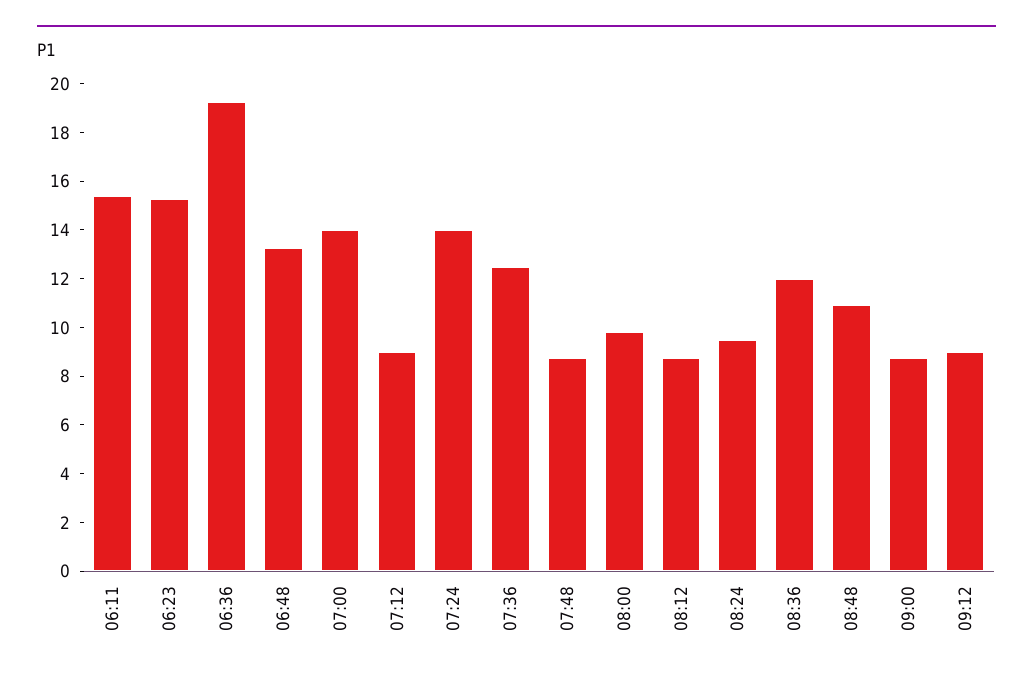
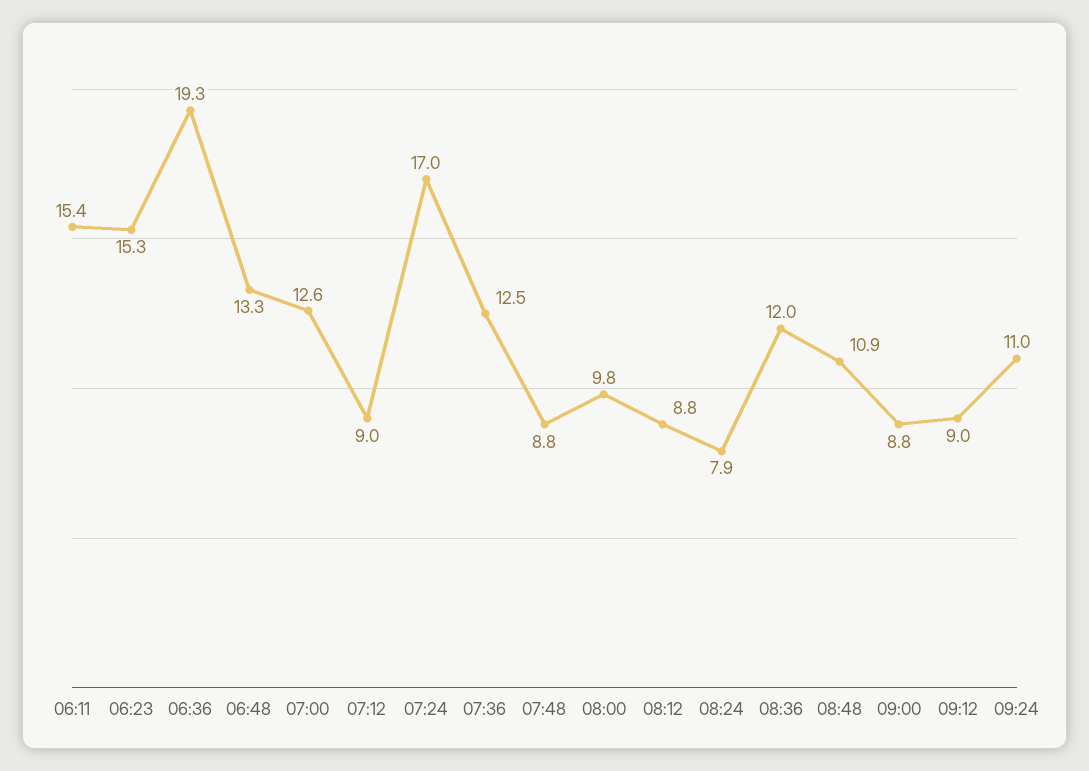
07:00: 14 -> 12.6
07:24: 14 -> 17
08:24: 9.5 -> 7.9
09:24: none -> 11

